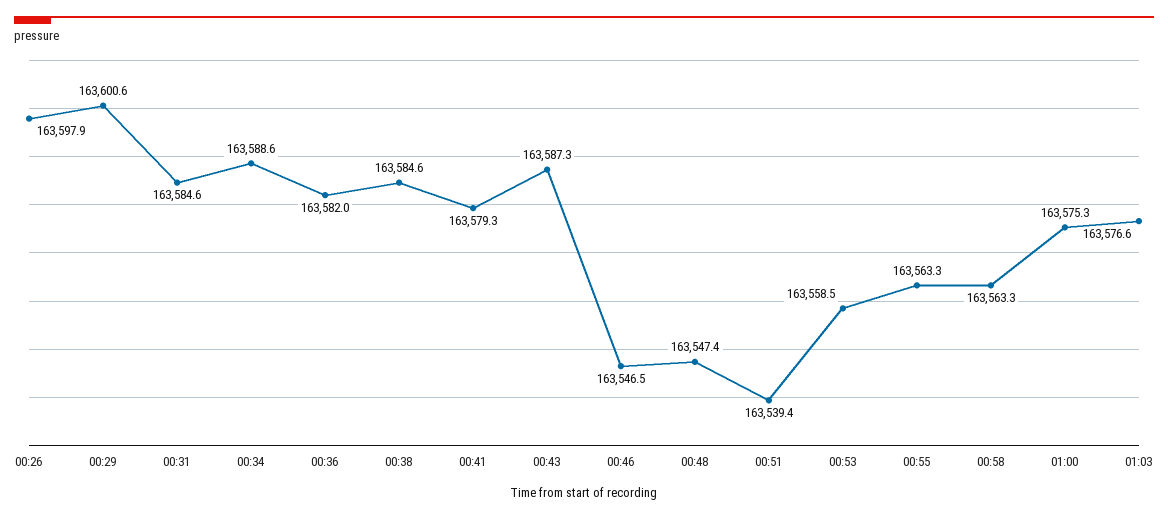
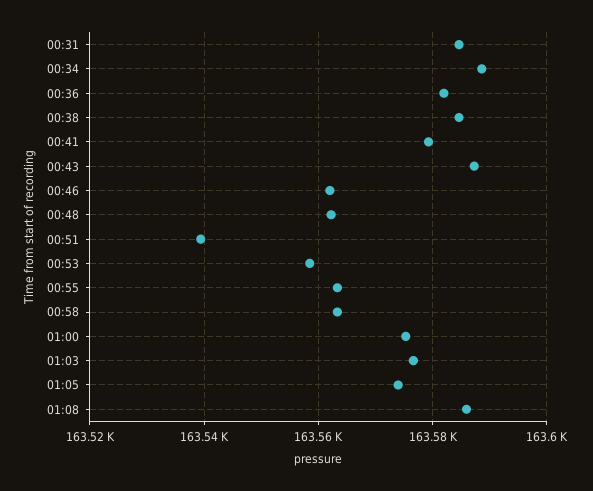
00:26: 163597.9 -> none
00:29: 163600.6 -> none
00:46: 163546.5 -> 163562
00:48: 163547.4 -> 163562
01:05: none -> 163574
01:08: none -> 163586

